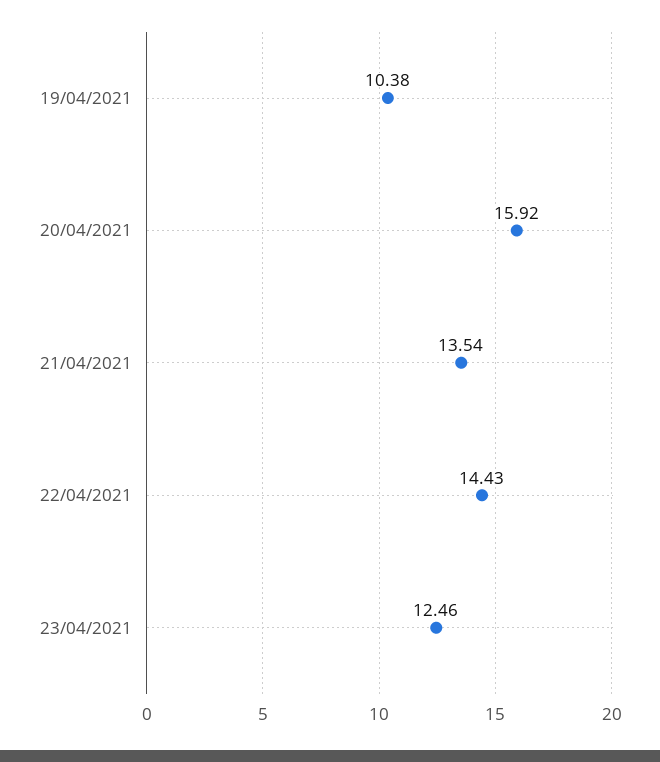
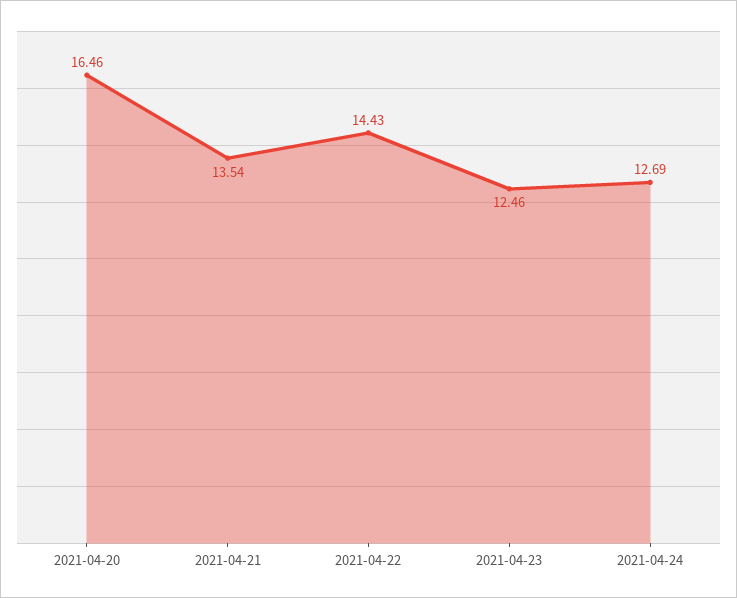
19/04/2021: 10.38 -> none
20/04/2021: 15.92 -> 16.46
2021-04-24: none -> 12.69

